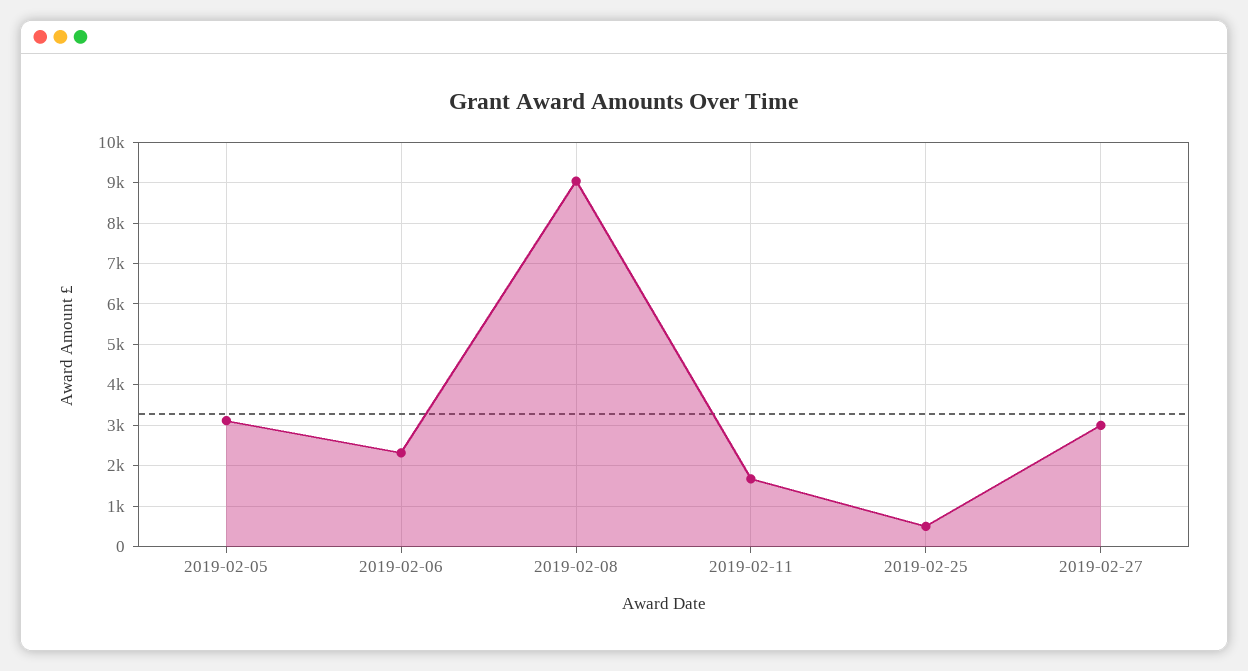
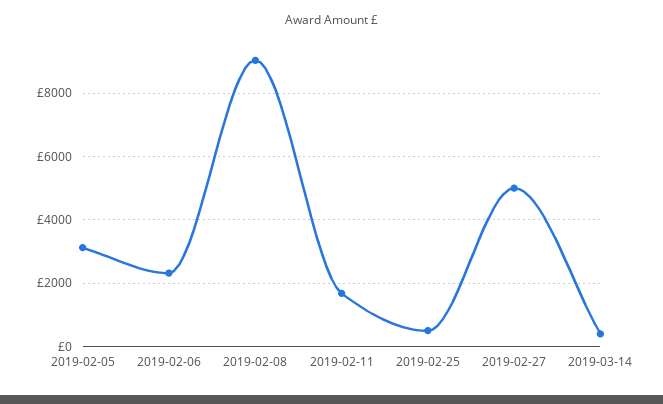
2019-02-27: 3000 -> 5000
2019-03-14: none -> 400

